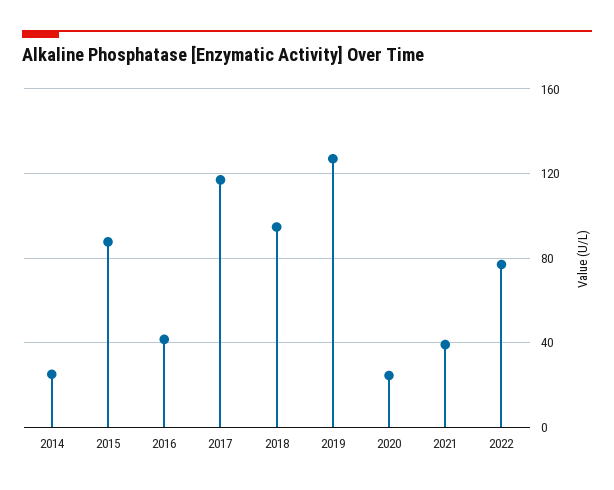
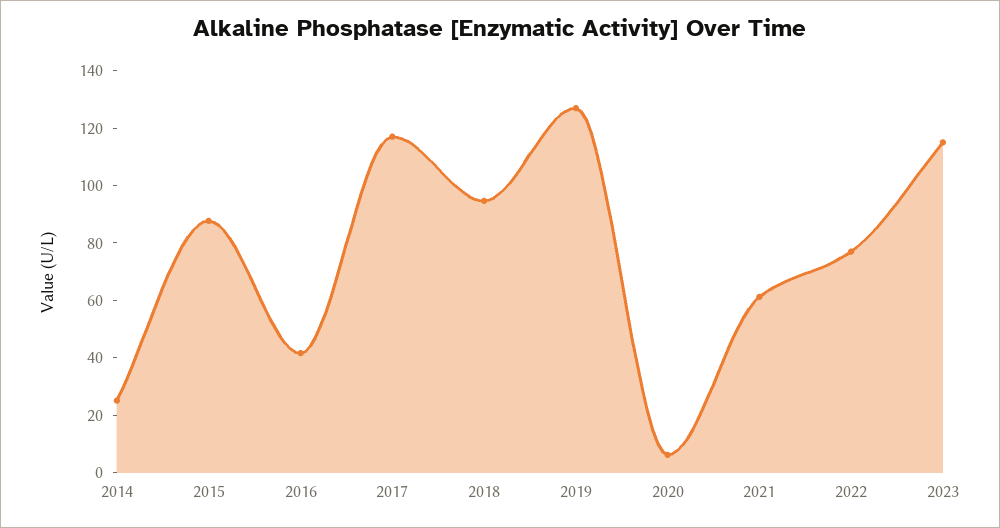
2020: 25 -> 5
2021: 40 -> 60
2023: none -> 115

